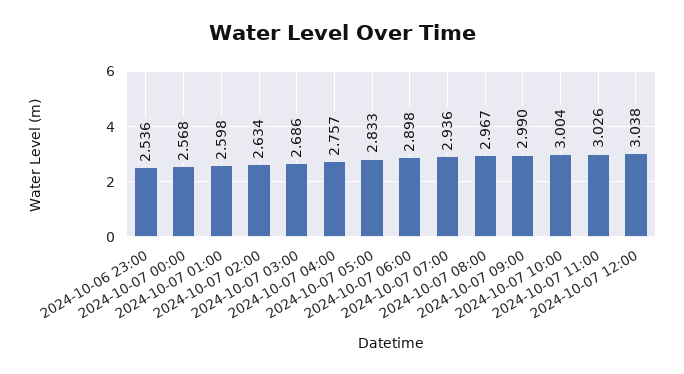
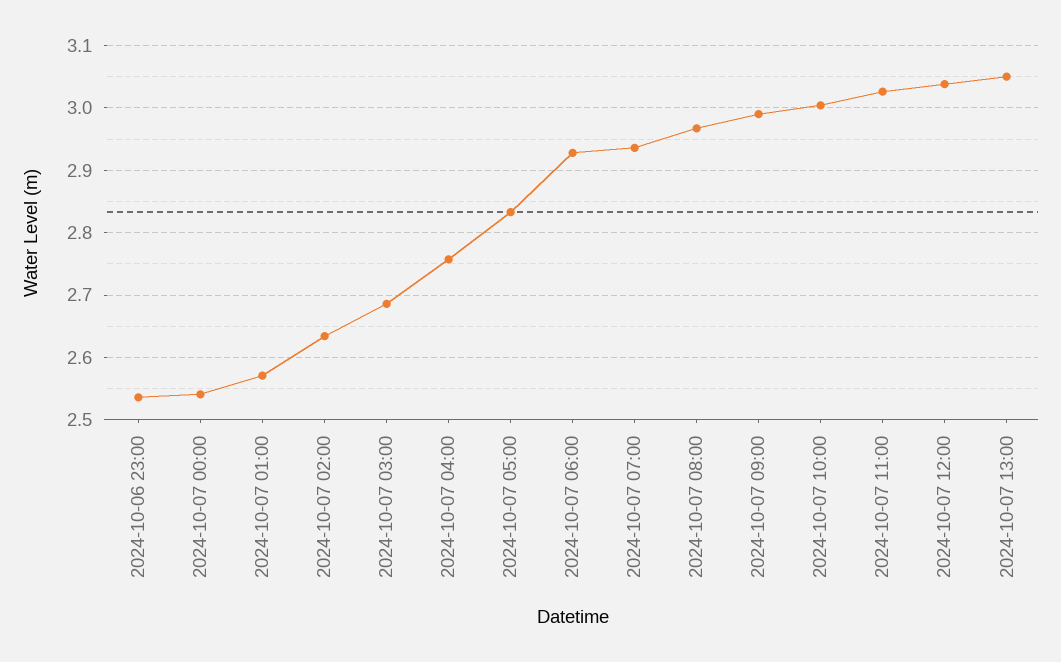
2024-10-07 00:00: 2.568 -> 2.54
2024-10-07 01:00: 2.598 -> 2.57
2024-10-07 06:00: 2.898 -> 2.93
2024-10-07 13:00: none -> 3.05

